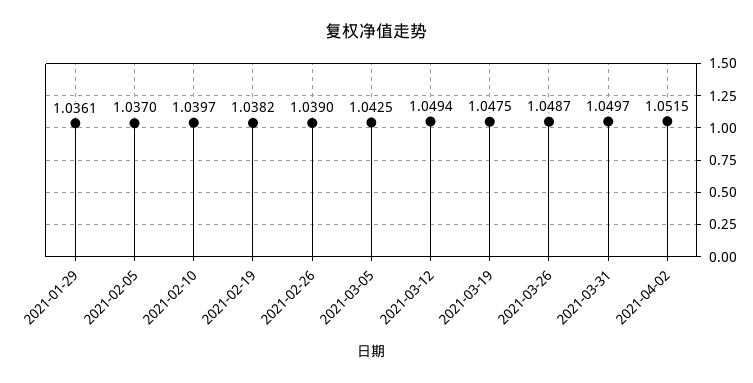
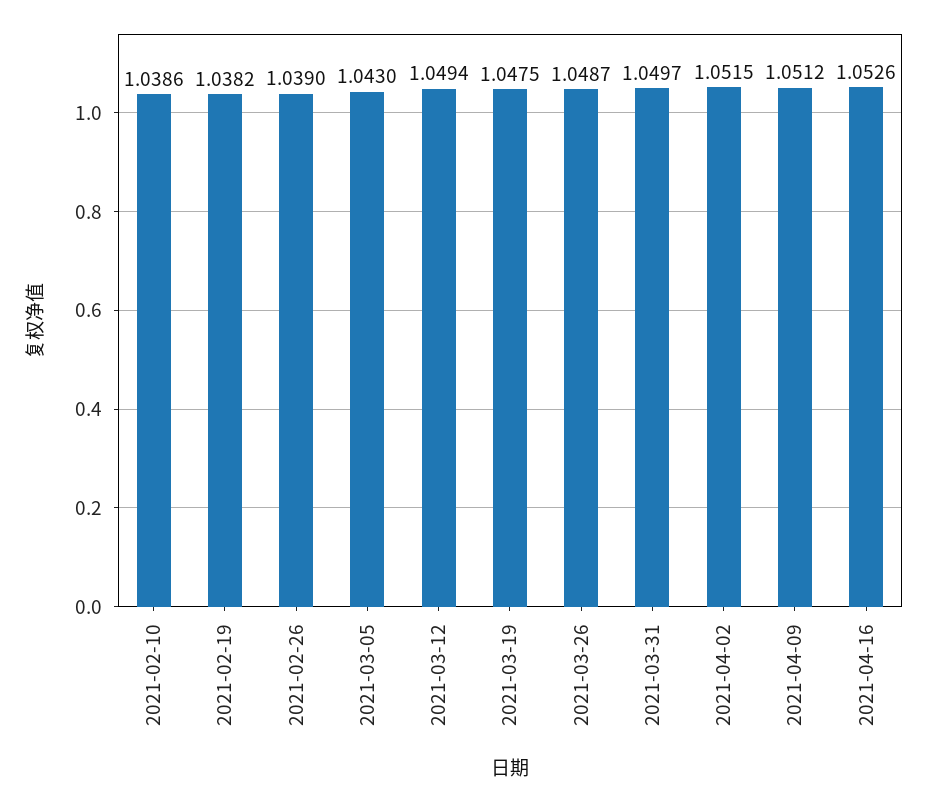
2021-01-29: 1.0361 -> none
2021-02-05: 1.037 -> none
2021-02-10: 1.0397 -> 1.0386
2021-03-05: 1.0425 -> 1.043
2021-04-09: none -> 1.0512
2021-04-16: none -> 1.0526

